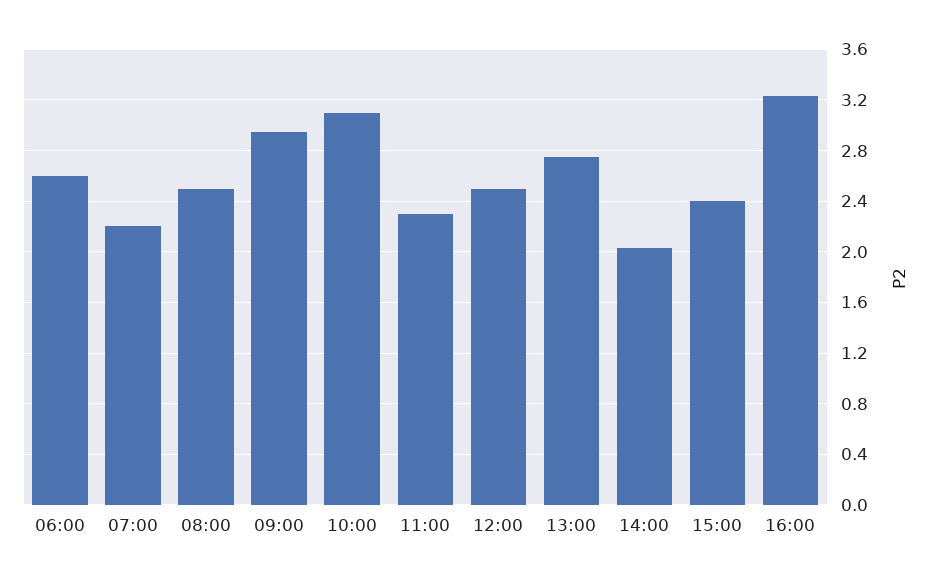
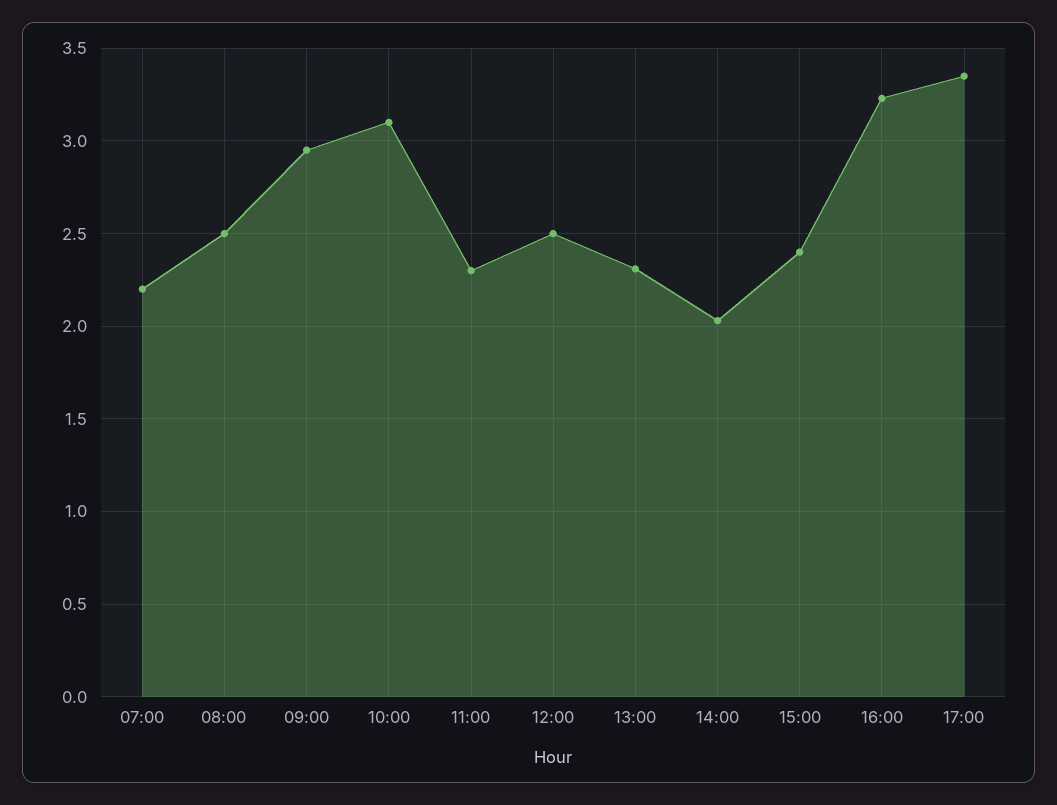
06:00: 2.6 -> none
13:00: 2.75 -> 2.3
17:00: none -> 3.35

